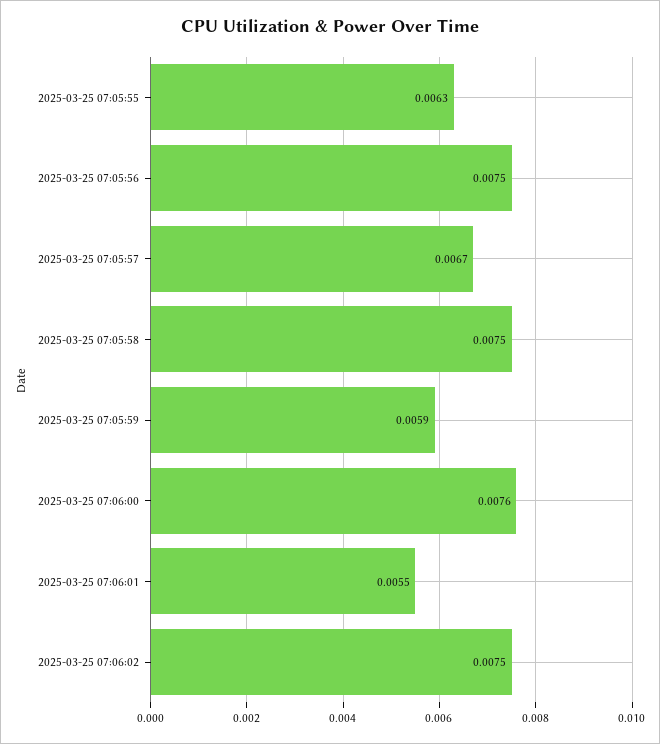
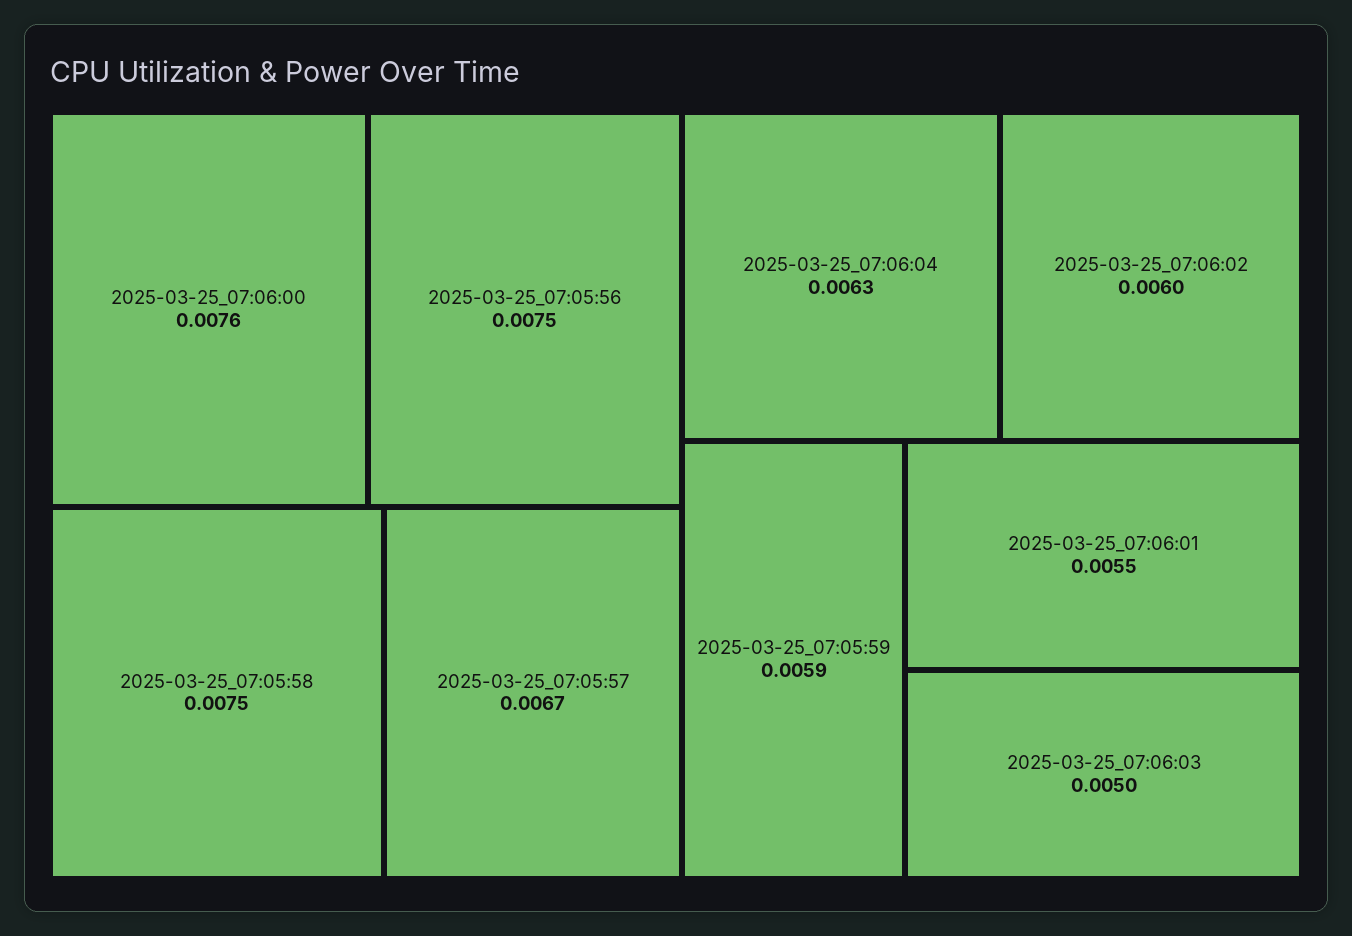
2025-03-25 07:05:55: 0.0063 -> none
2025-03-25 07:06:02: 0.0075 -> 0.006
2025-03-25_07:06:04: none -> 0.0063
2025-03-25_07:06:03: none -> 0.005

